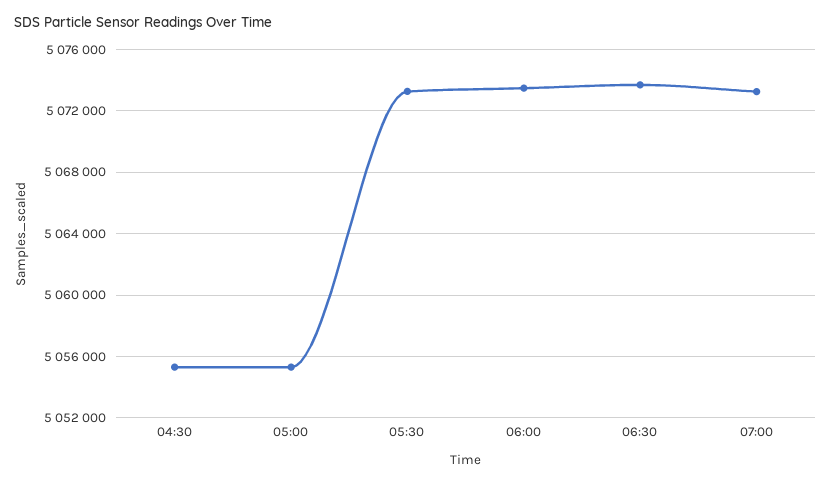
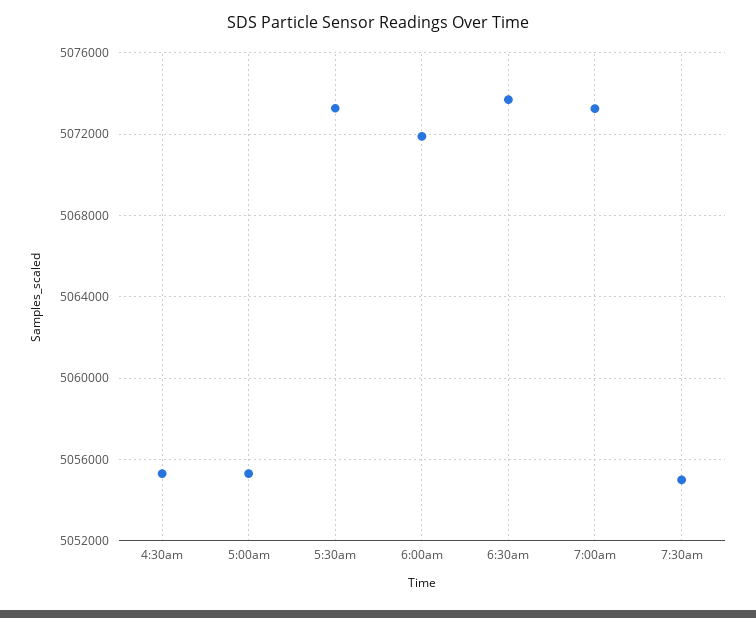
06:00: 5073500 -> 5072000
7:30am: none -> 5055000

